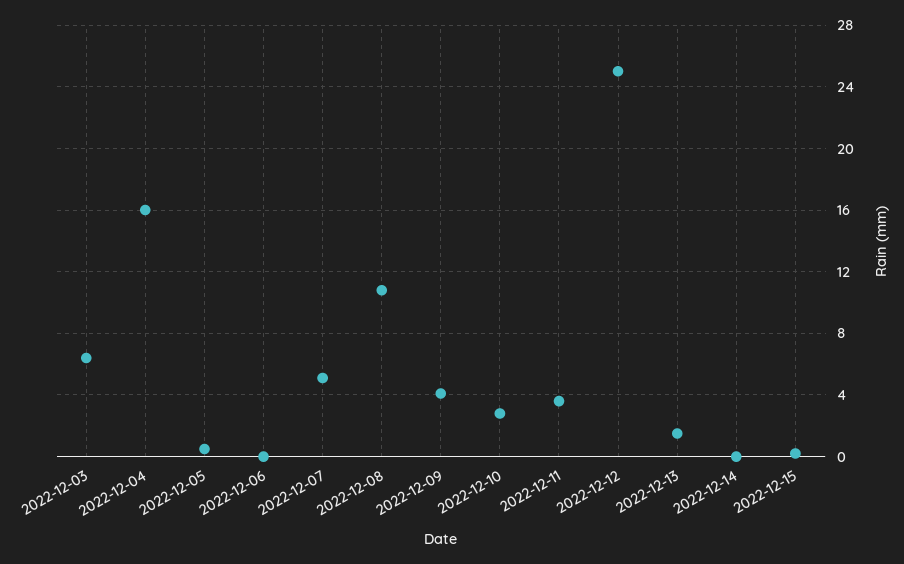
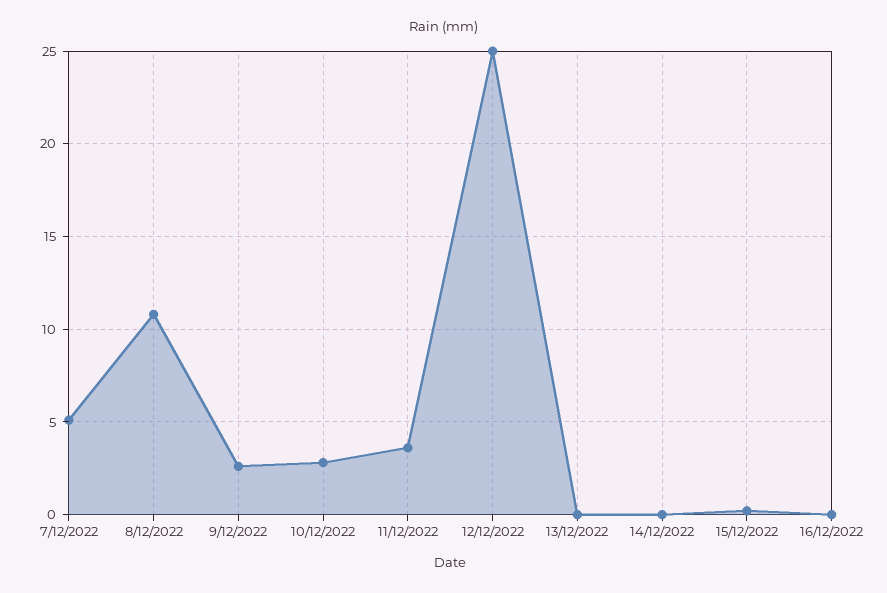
2022-12-03: 6.5 -> none
2022-12-04: 16 -> none
2022-12-05: 0.5 -> none
2022-12-06: 0 -> none
2022-12-09: 4 -> 2.5
2022-12-13: 1.5 -> 0
16/12/2022: none -> 0

